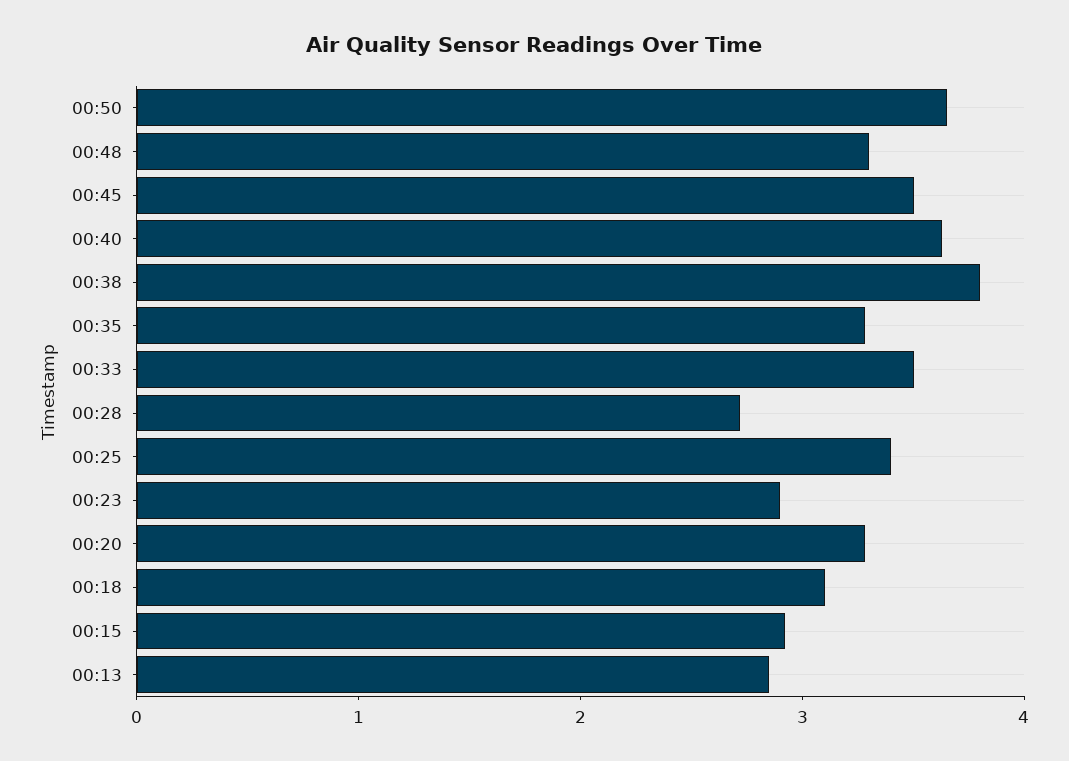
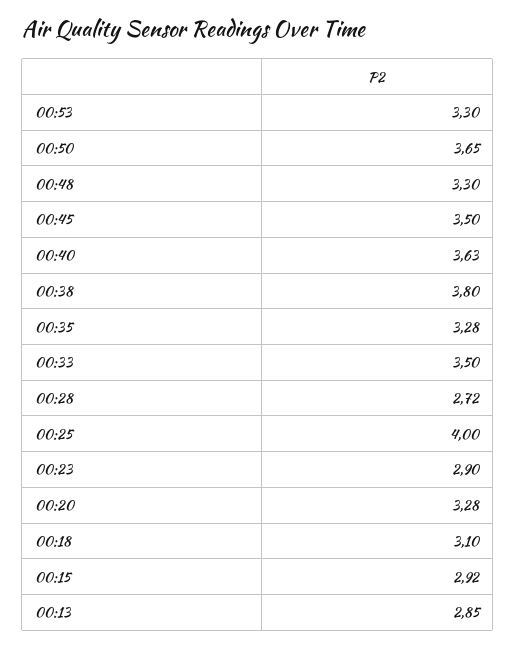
00:25: 3.4 -> 4
00:53: none -> 3.3

